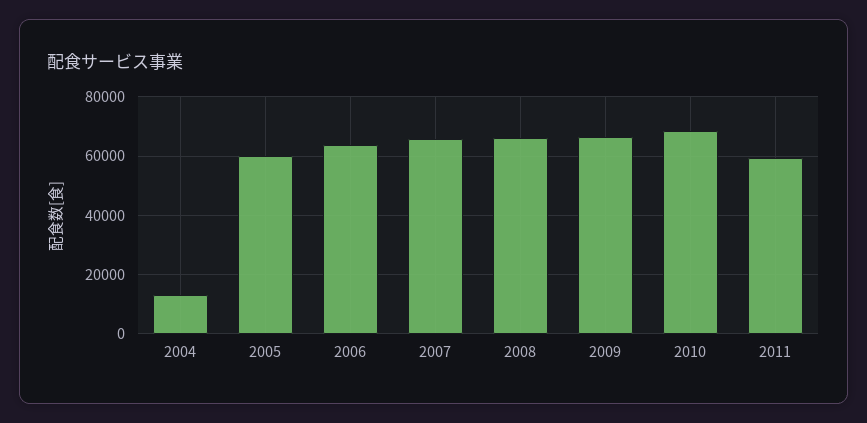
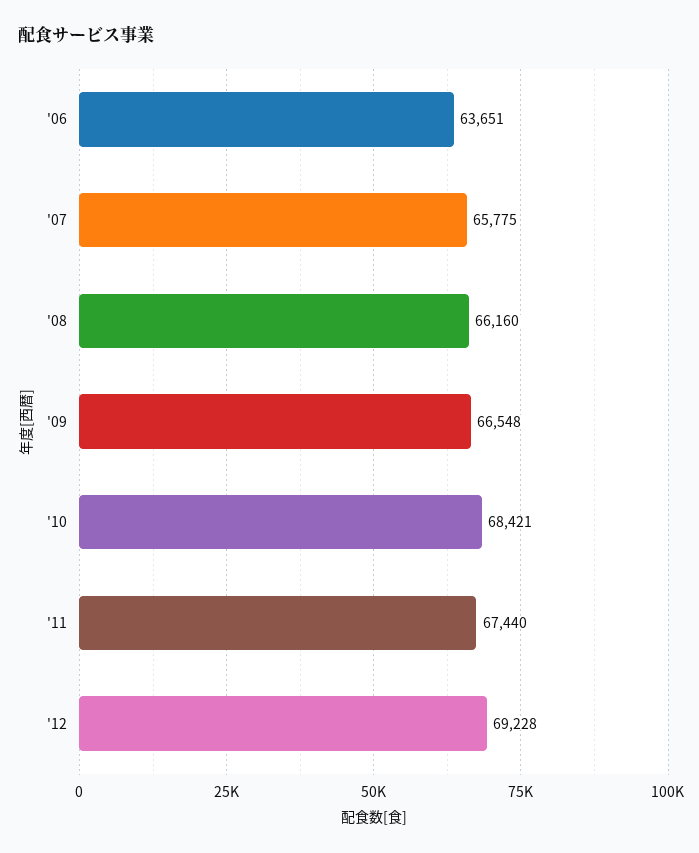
2004: 12500 -> none
2005: 60000 -> none
2011: 60000 -> 67440
'12: none -> 69228

